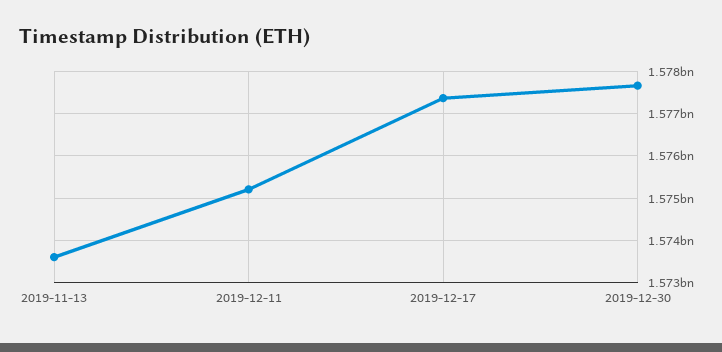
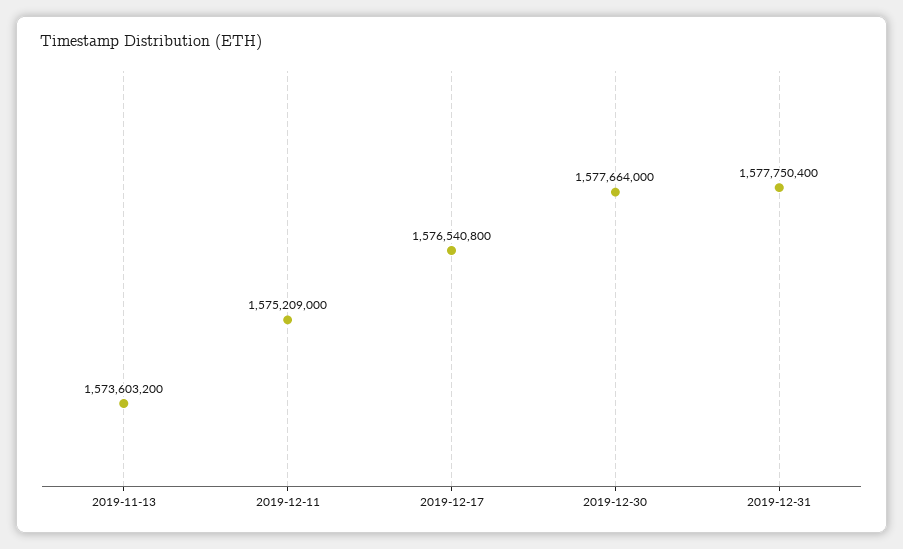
2019-12-17: 1577400000 -> 1576540800
2019-12-31: none -> 1577750400

